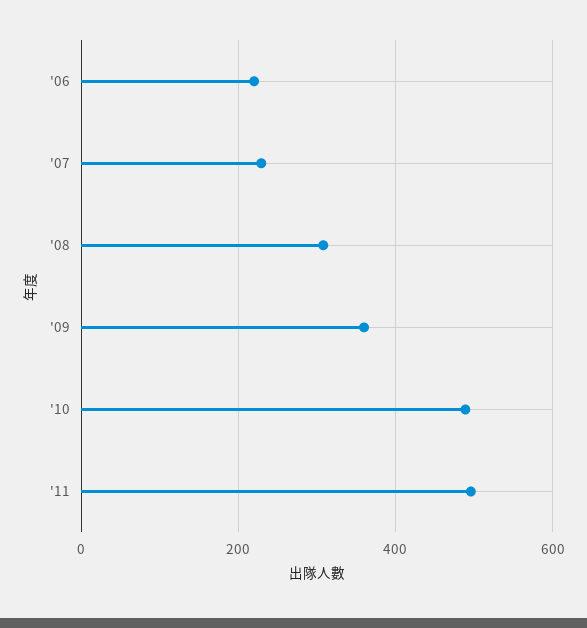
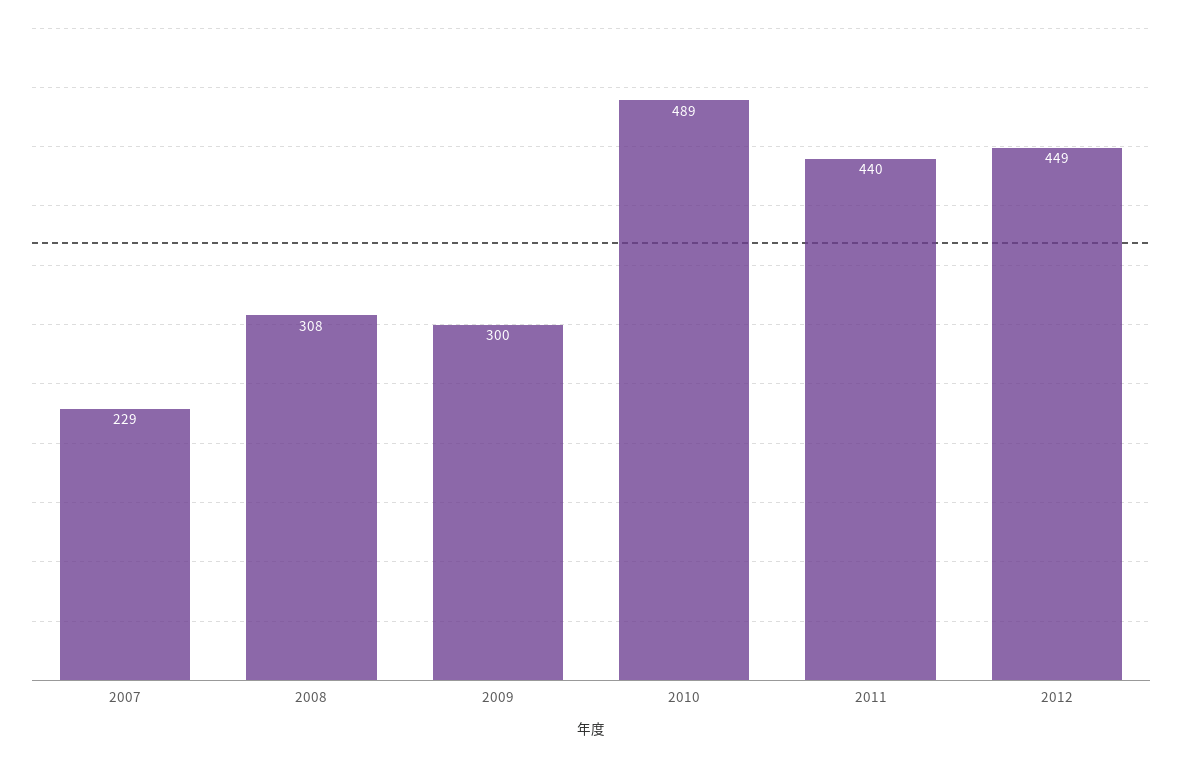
'06: 220 -> none
'09: 360 -> 300
'11: 500 -> 440
2012: none -> 449

